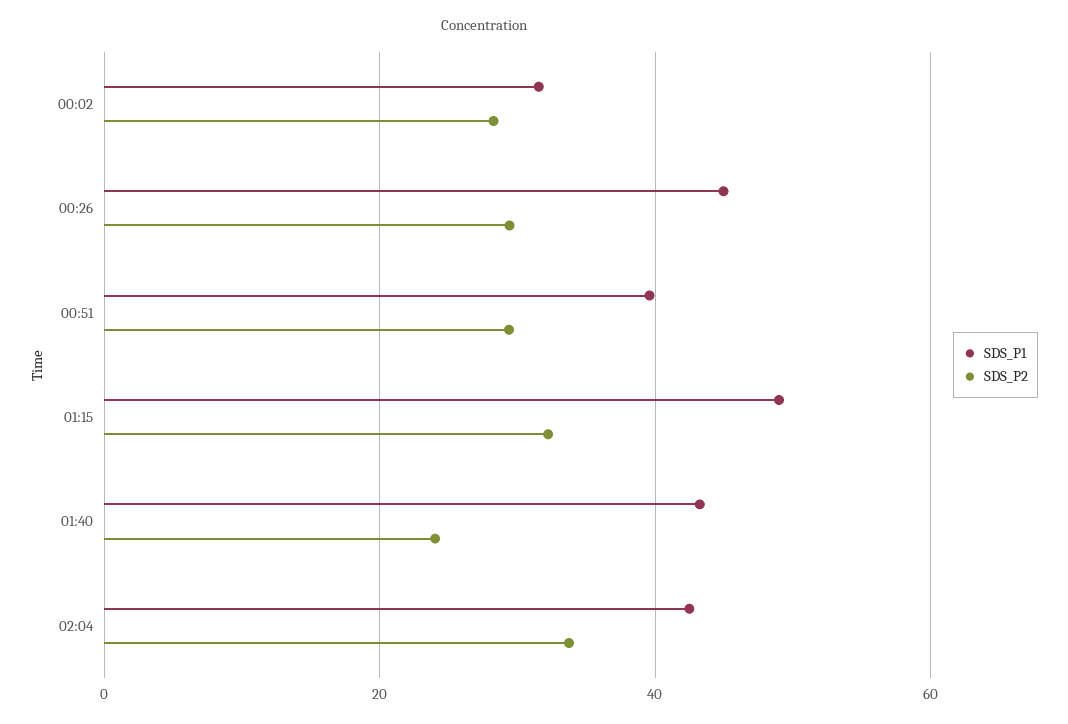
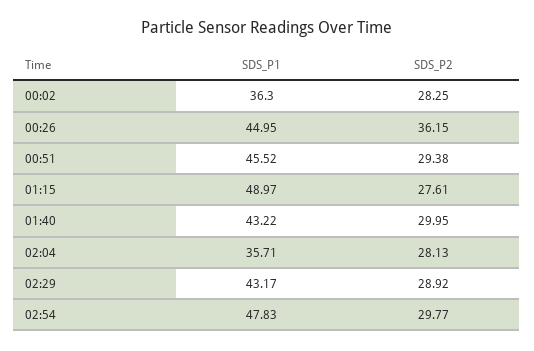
SDS_P1, 00:02: 32 -> 36.3
SDS_P2, 00:26: 30 -> 36.15
SDS_P1, 00:51: 40 -> 45.52
SDS_P2, 01:15: 32 -> 27.61
SDS_P2, 01:40: 24 -> 29.95
SDS_P1, 02:04: 42 -> 35.71
SDS_P2, 02:04: 34 -> 28.13
SDS_P1, 02:29: none -> 43.17
SDS_P2, 02:29: none -> 28.92
SDS_P1, 02:54: none -> 47.83
SDS_P2, 02:54: none -> 29.77

